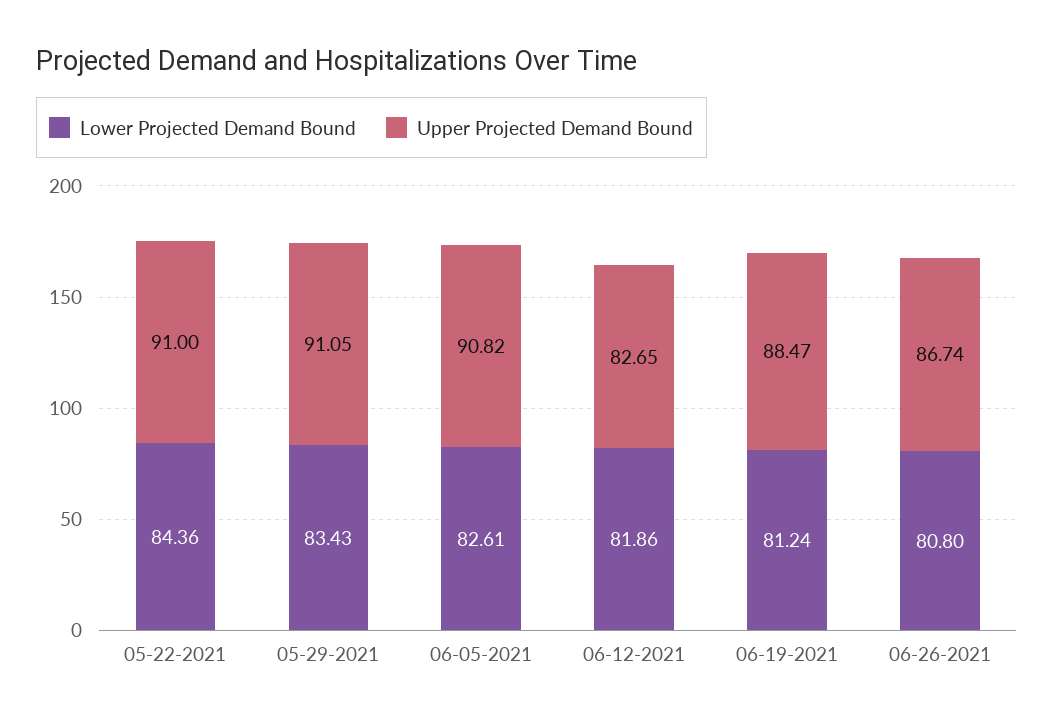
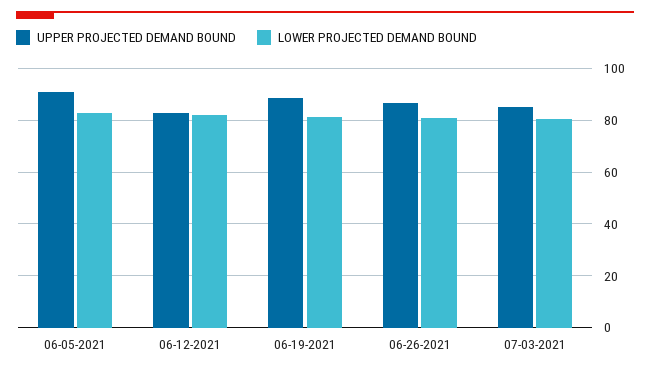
Lower Projected Demand Bound, 05-22-2021: 84.36 -> none
Upper Projected Demand Bound, 05-22-2021: 91 -> none
Lower Projected Demand Bound, 05-29-2021: 83.43 -> none
Upper Projected Demand Bound, 05-29-2021: 91.05 -> none
Upper Projected Demand Bound, 07-03-2021: none -> 85
Lower Projected Demand Bound, 07-03-2021: none -> 80

